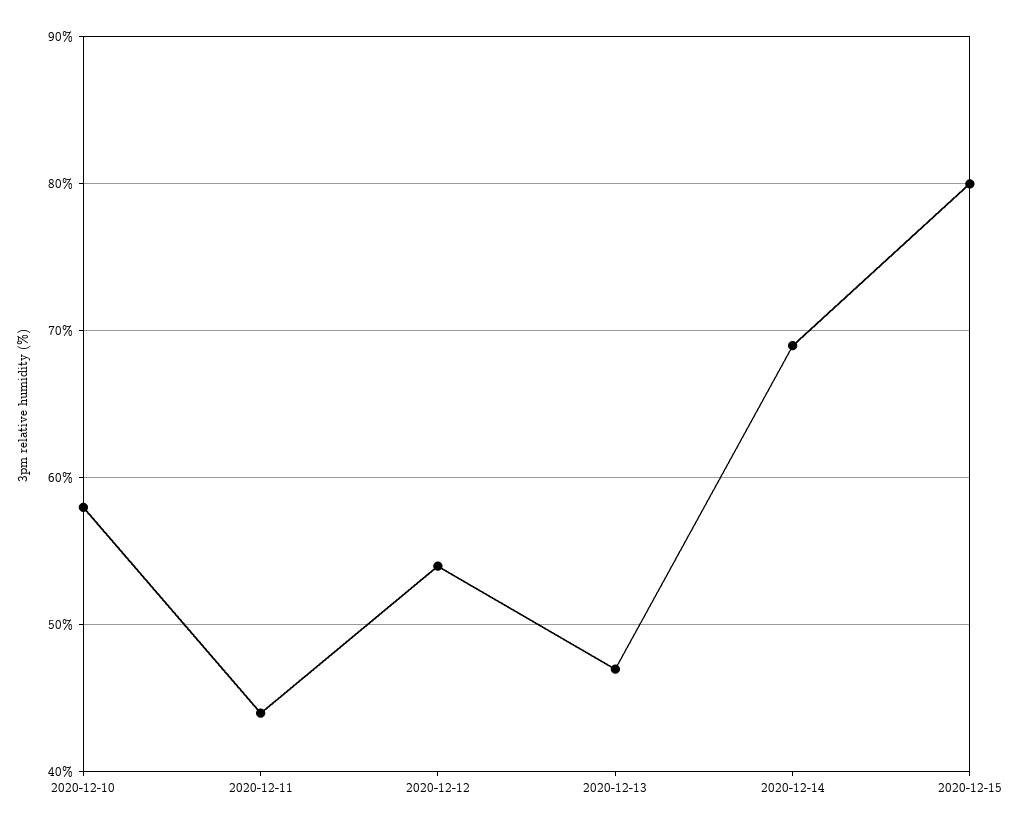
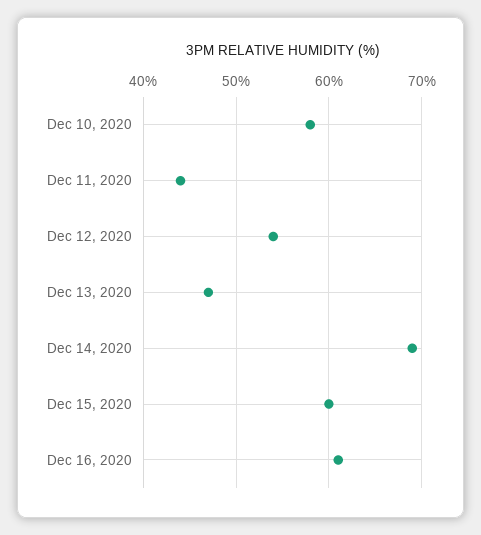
2020-12-15: 80 -> 60
Dec 16, 2020: none -> 61

